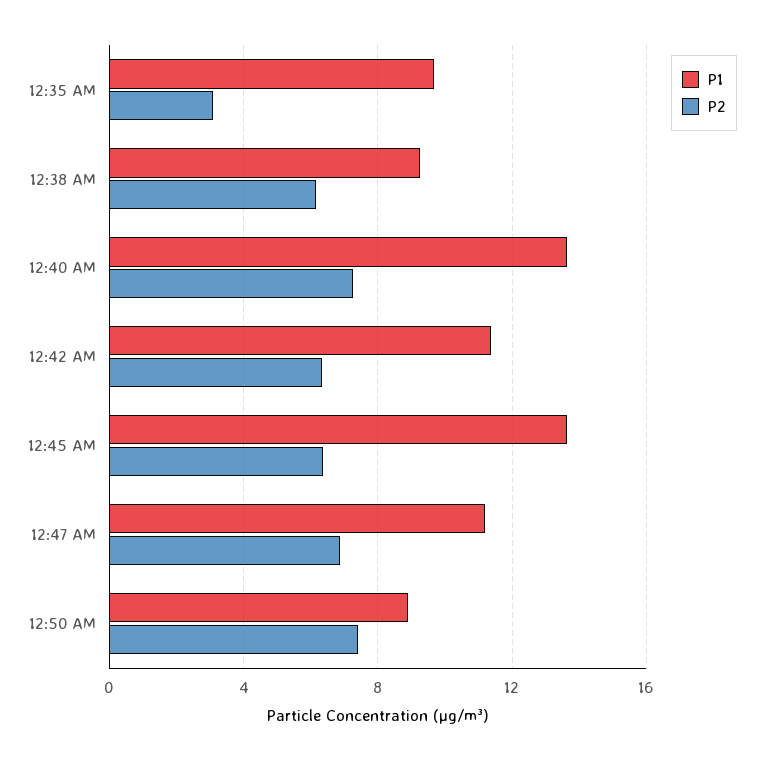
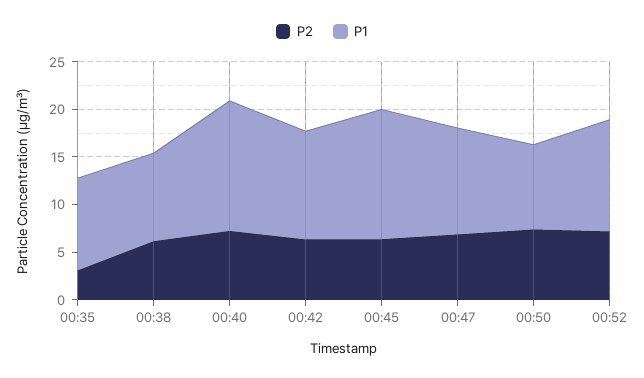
P2, 00:52: none -> 7
P1, 00:52: none -> 12

